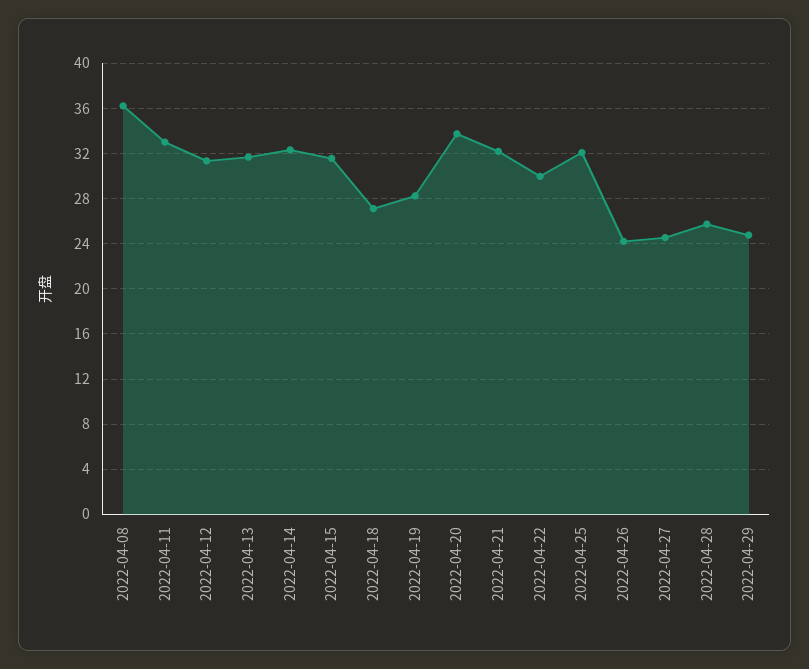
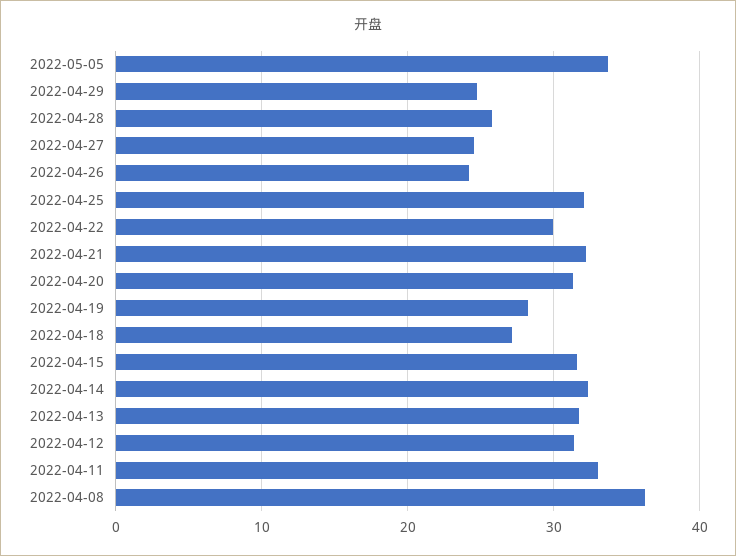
2022-04-20: 34 -> 31
2022-05-05: none -> 34

